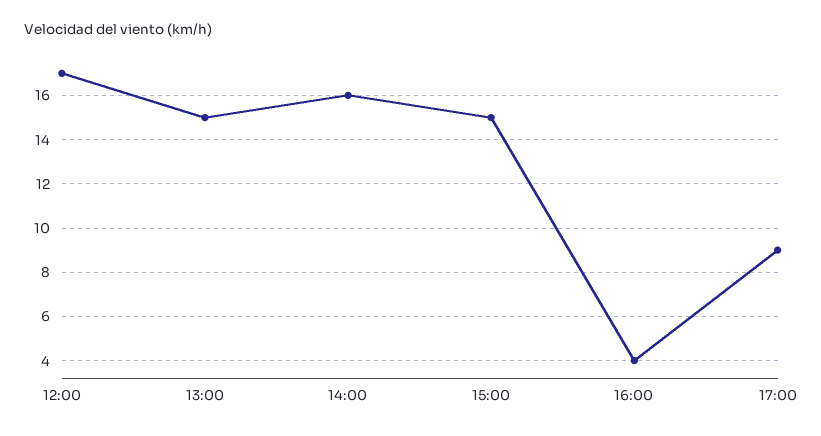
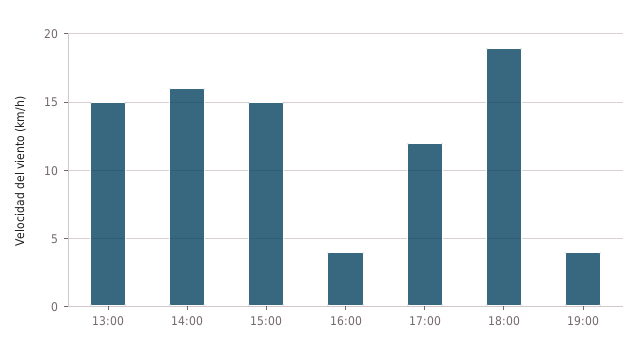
12:00: 17 -> none
17:00: 9 -> 12
18:00: none -> 19
19:00: none -> 4

